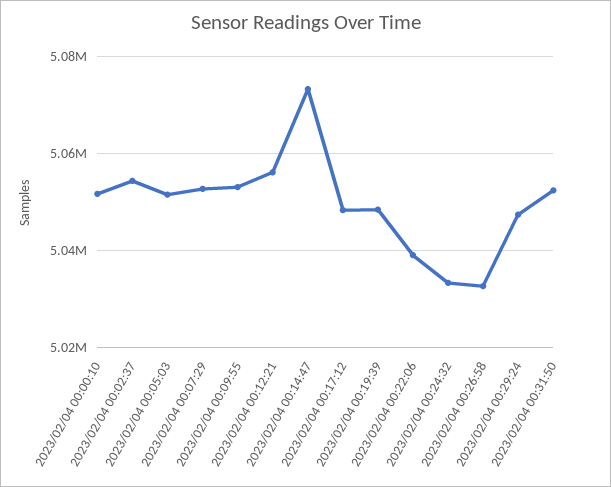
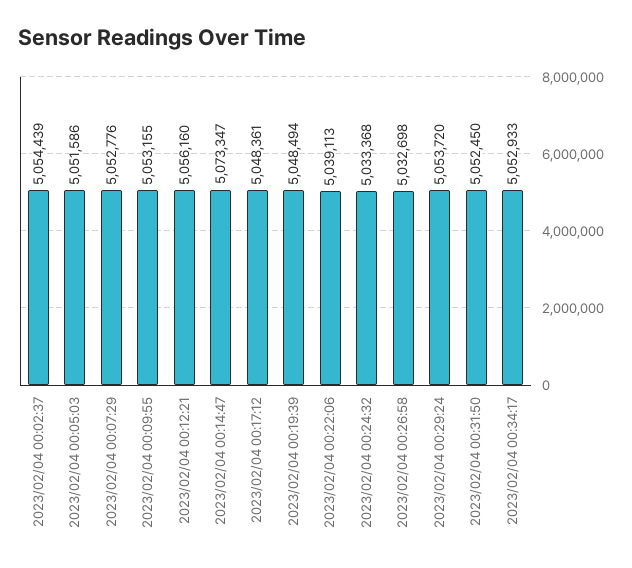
2023/02/04 00:00:10: 5052000 -> none
2023/02/04 00:29:24: 5048000 -> 5053720
2023/02/04 00:34:17: none -> 5052933

